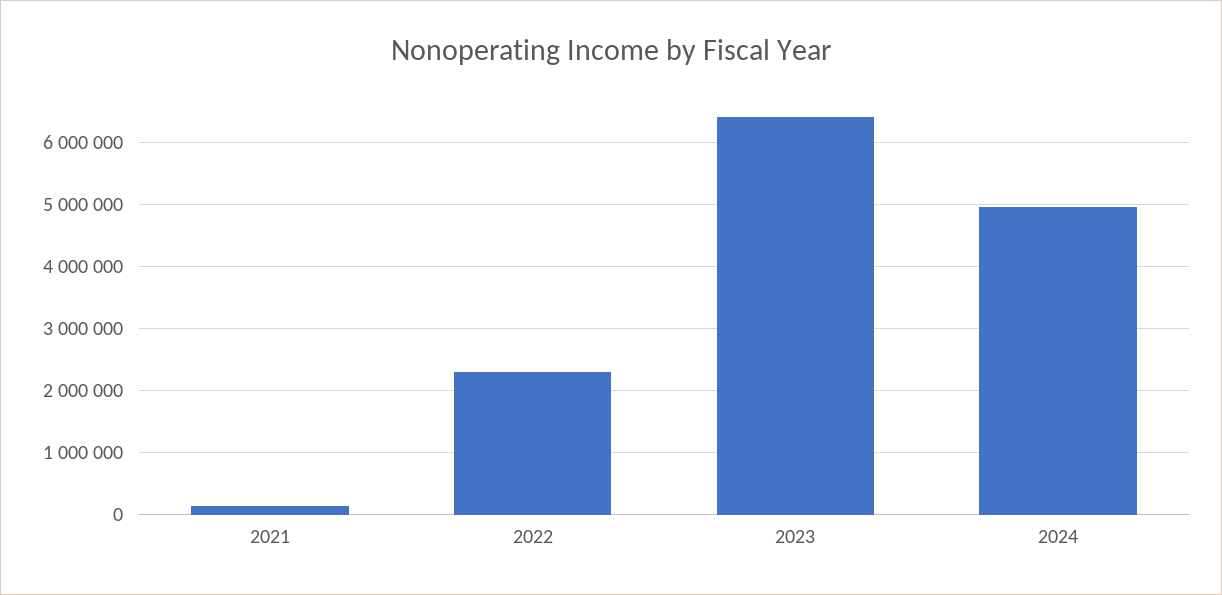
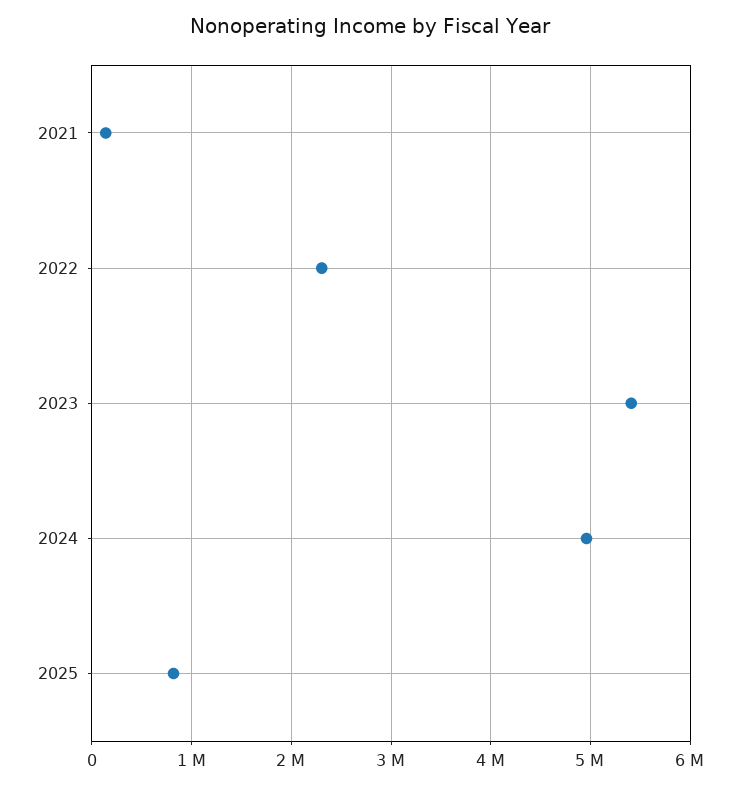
2023: 6400000 -> 5400000
2025: none -> 800000

